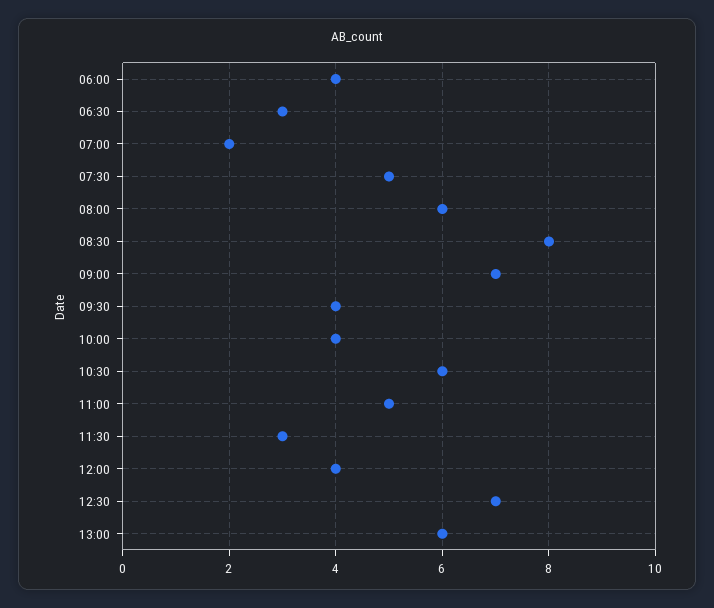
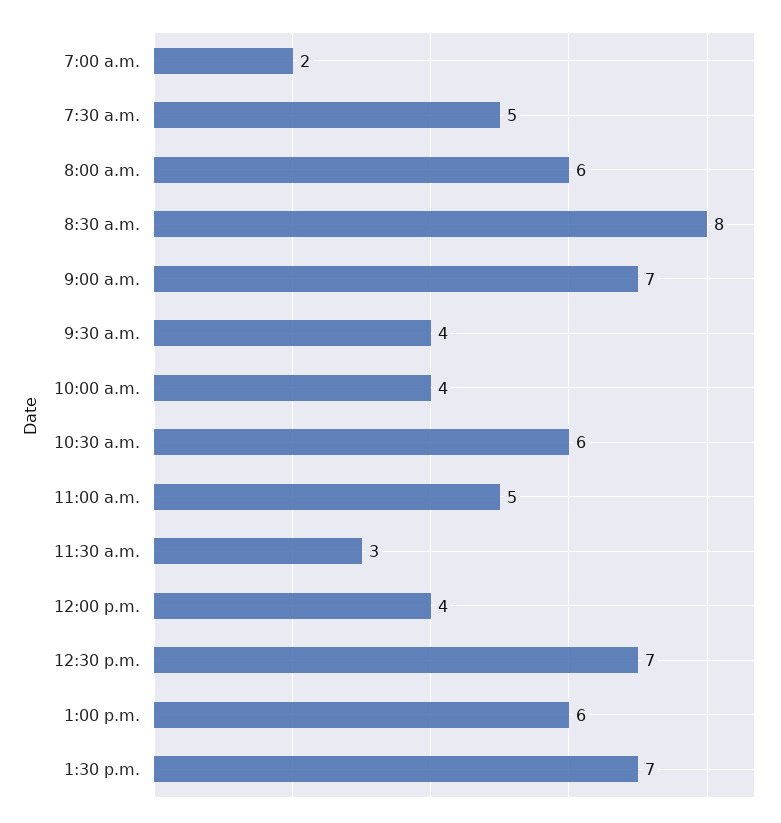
06:00: 4 -> none
06:30: 3 -> none
1:30 p.m.: none -> 7

